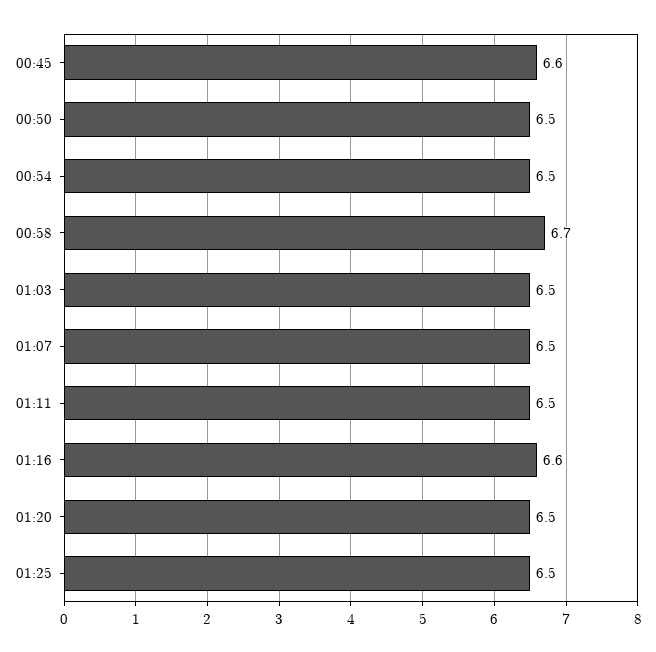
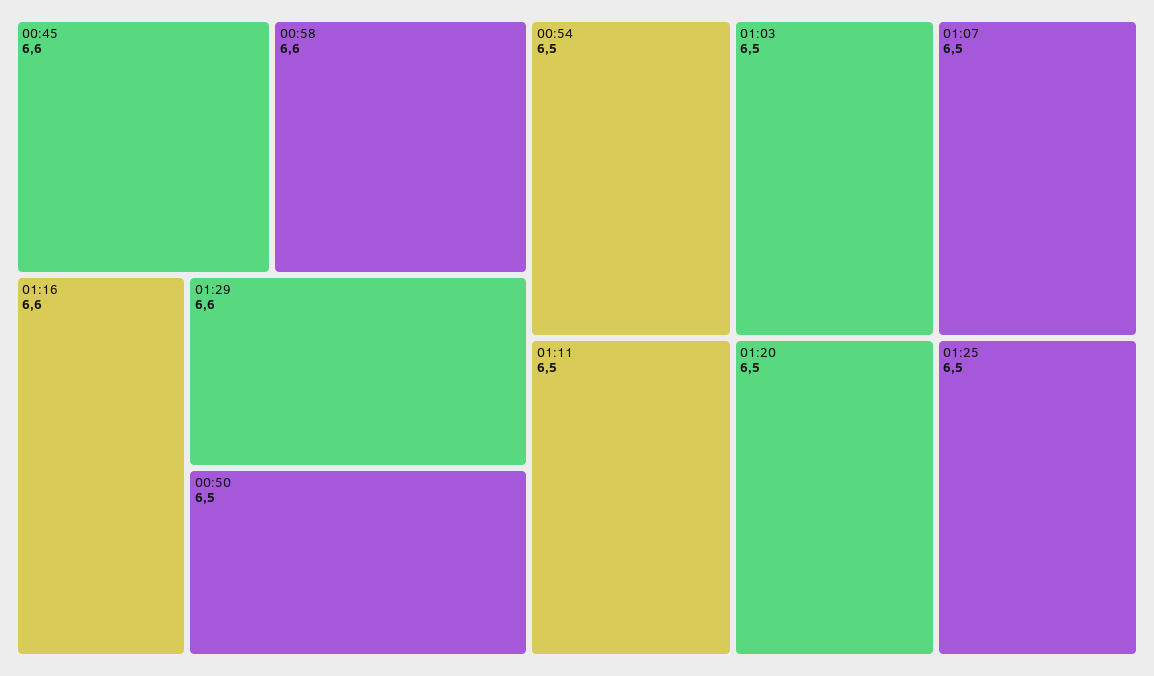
00:58: 6.7 -> 6.6
01:29: none -> 6.6

